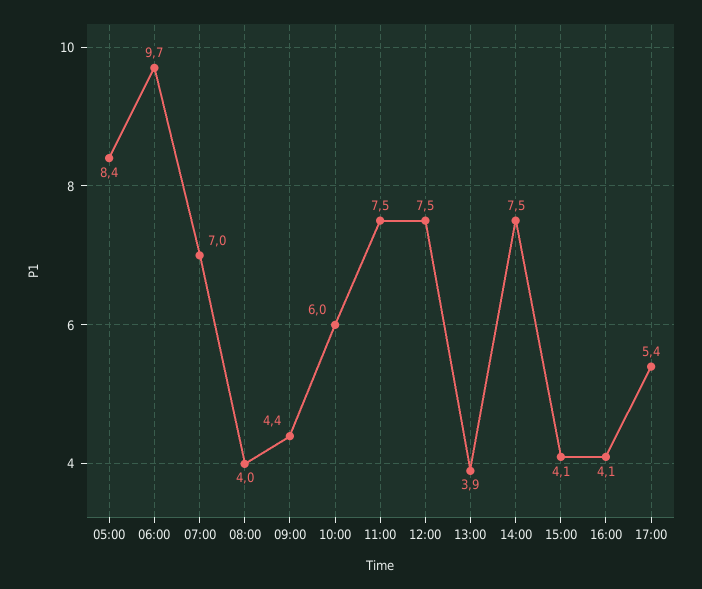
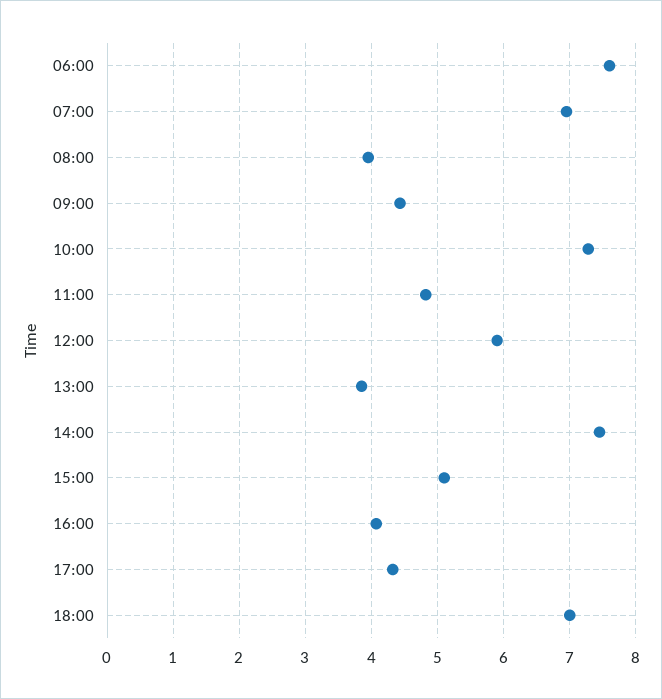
05:00: 8.4 -> none
06:00: 9.7 -> 7.6
10:00: 6 -> 7.3
11:00: 7.5 -> 4.8
12:00: 7.5 -> 5.9
15:00: 4.1 -> 5.1
17:00: 5.4 -> 4.3
18:00: none -> 7

